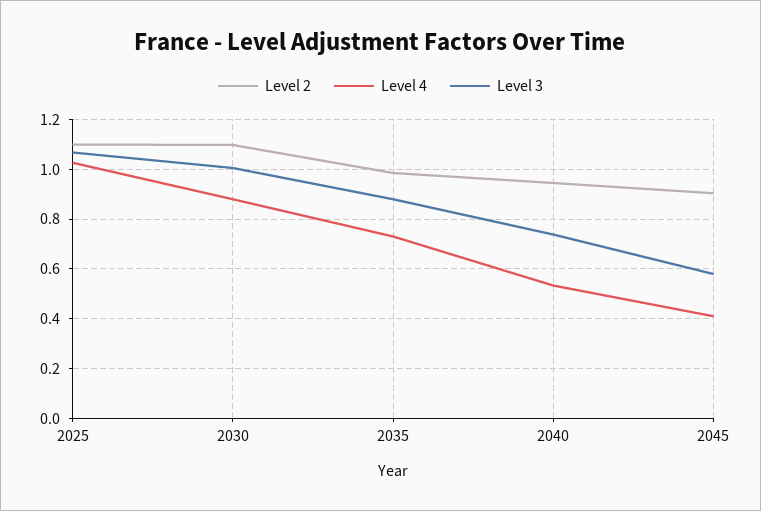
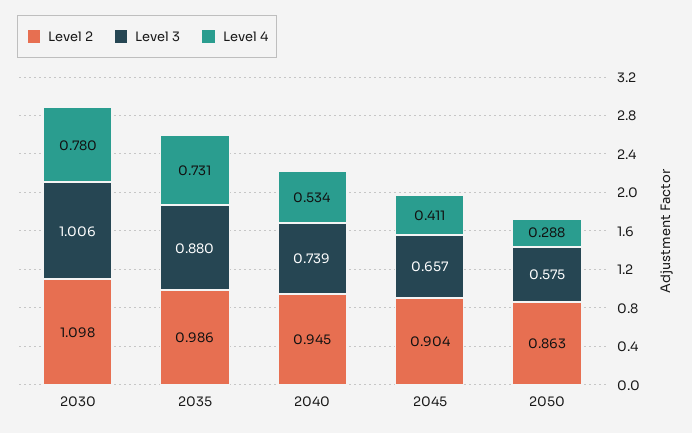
Level 2, 2025: 1.1 -> none
Level 4, 2025: 1.025 -> none
Level 3, 2025: 1.075 -> none
Level 4, 2030: 0.875 -> 0.78
Level 3, 2045: 0.575 -> 0.657
Level 2, 2050: none -> 0.863
Level 3, 2050: none -> 0.575
Level 4, 2050: none -> 0.288

